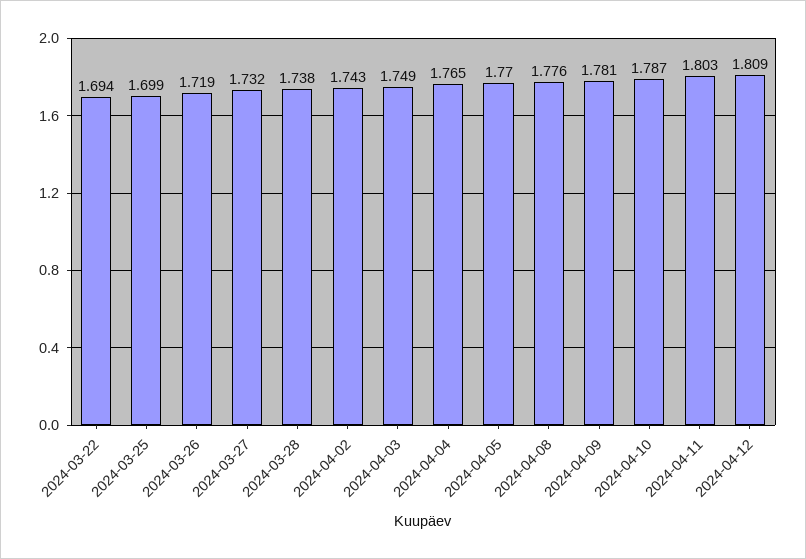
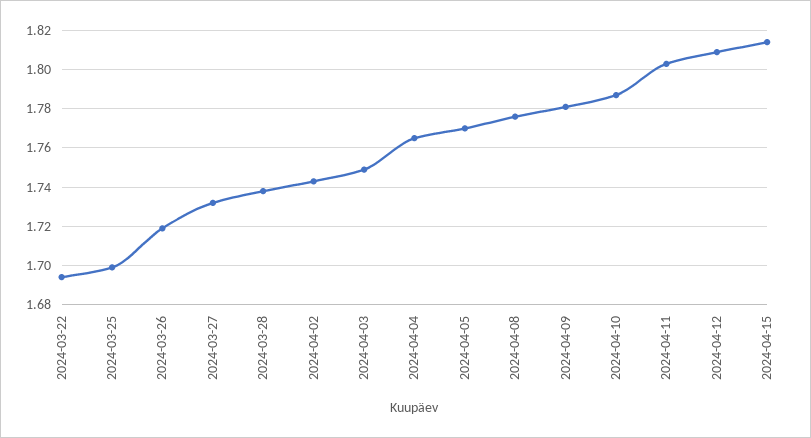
2024-04-15: none -> 1.815

